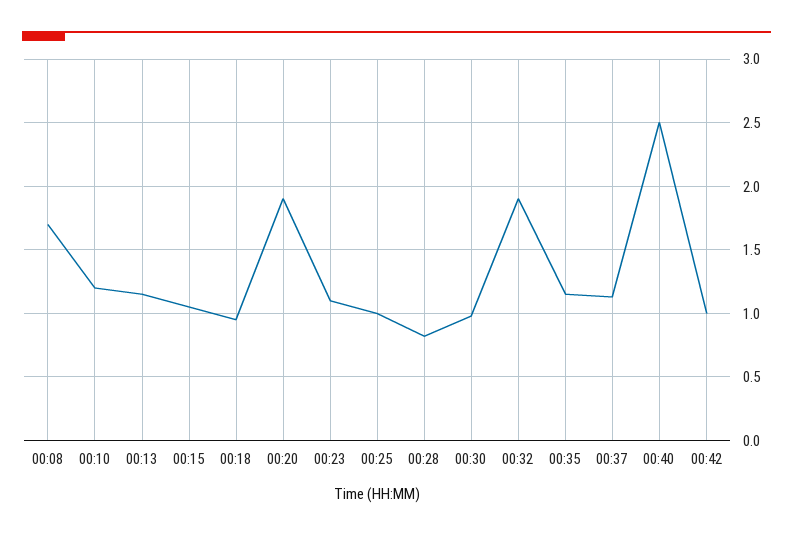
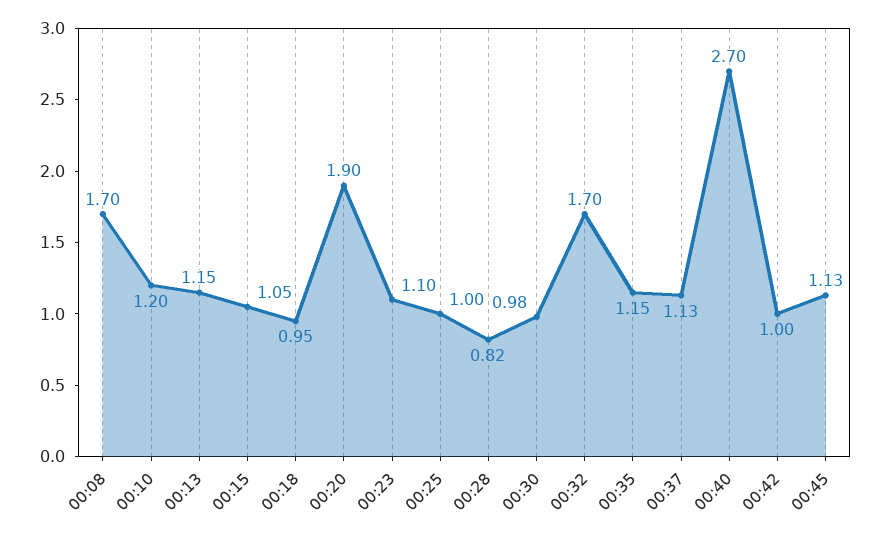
00:32: 1.9 -> 1.7
00:40: 2.5 -> 2.7
00:45: none -> 1.13

